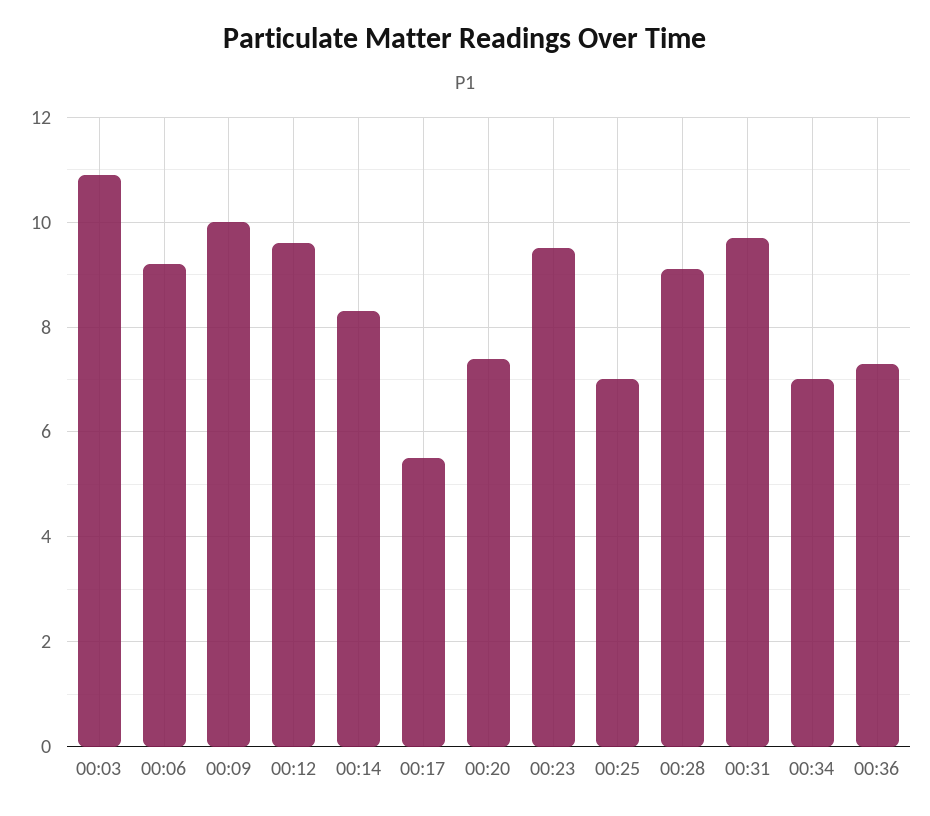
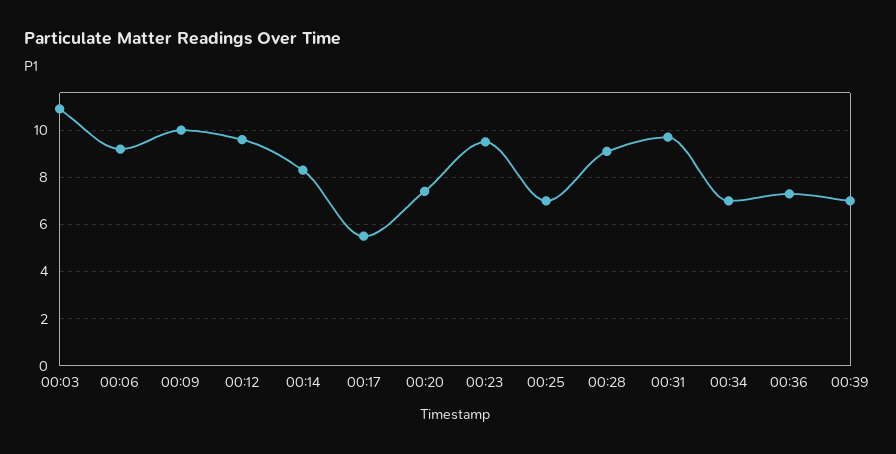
00:39: none -> 7

